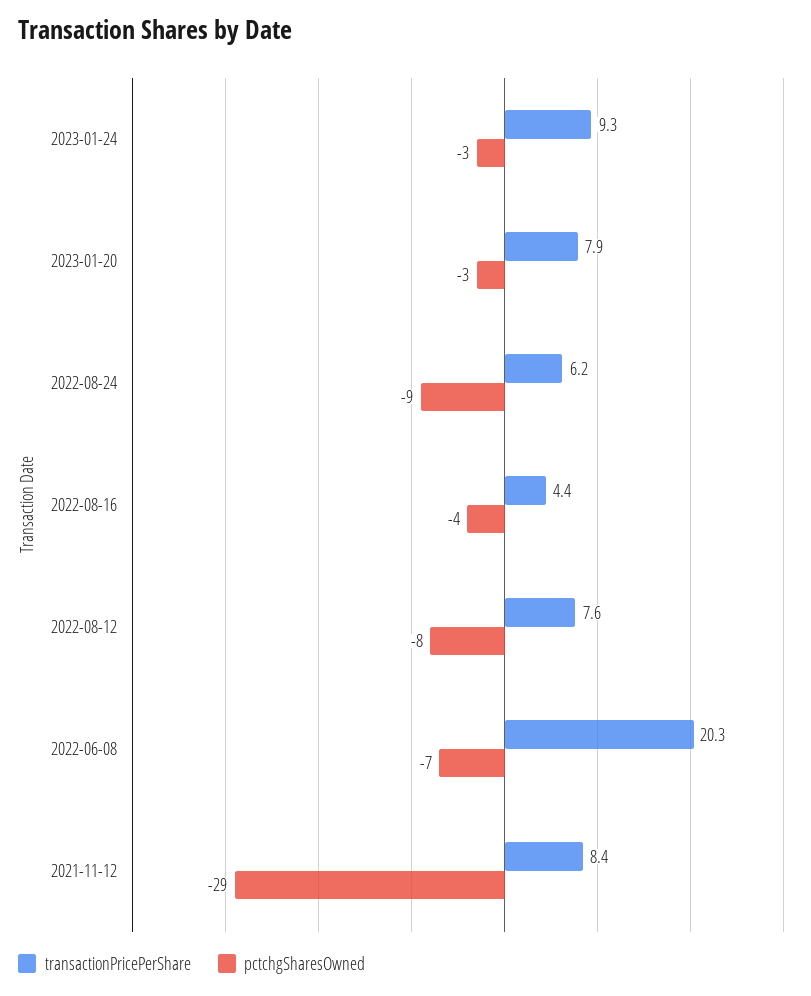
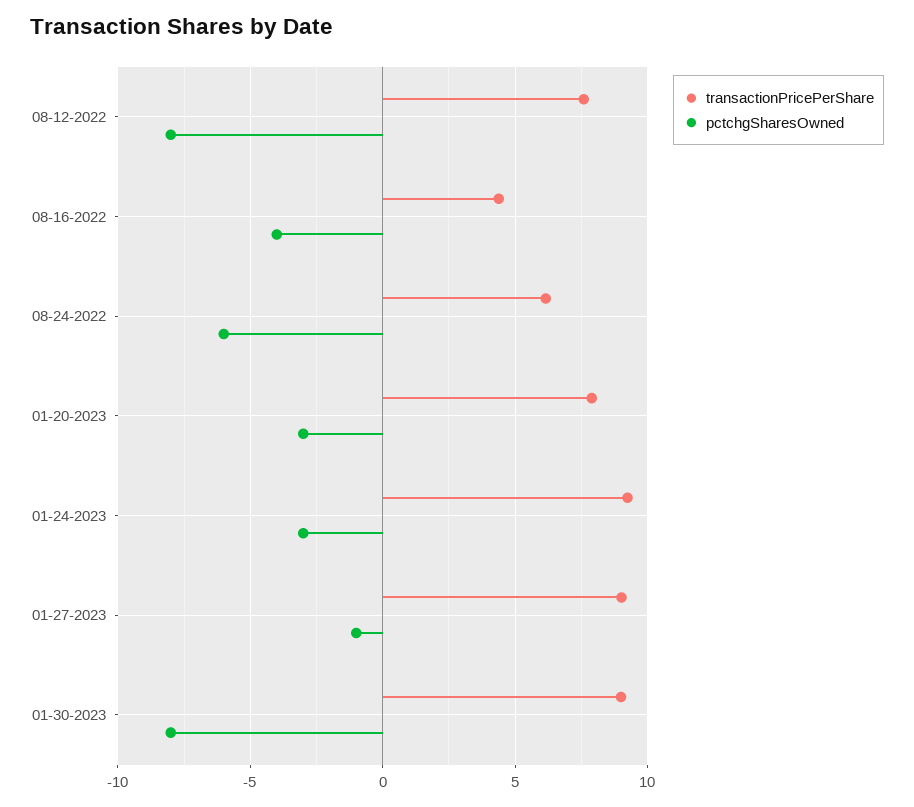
pctchgSharesOwned, 2022-08-24: -9 -> -6
transactionPricePerShare, 2022-06-08: 20.3 -> none
pctchgSharesOwned, 2022-06-08: -7 -> none
transactionPricePerShare, 2021-11-12: 8.4 -> none
pctchgSharesOwned, 2021-11-12: -29 -> none
transactionPricePerShare, 01-27-2023: none -> 9
pctchgSharesOwned, 01-27-2023: none -> -1
transactionPricePerShare, 01-30-2023: none -> 9
pctchgSharesOwned, 01-30-2023: none -> -8

